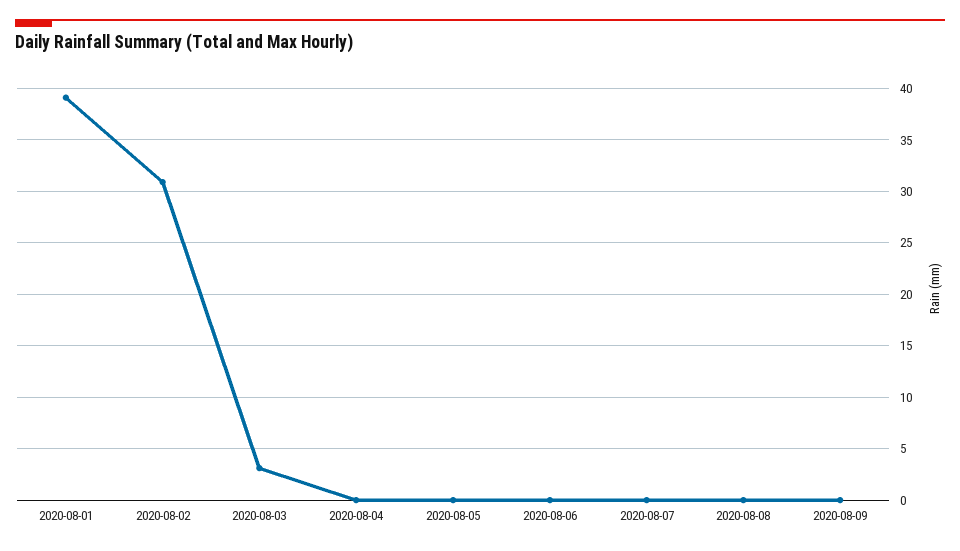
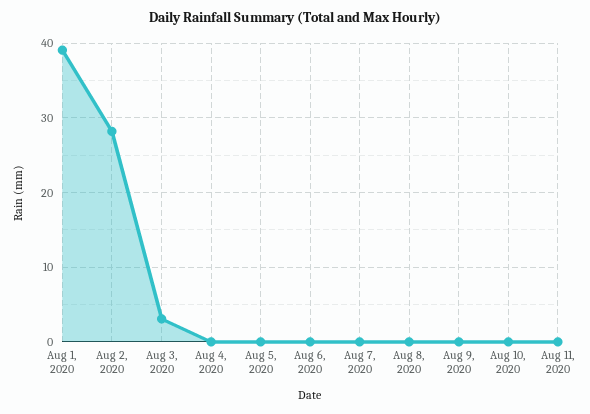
2020-08-02: 31 -> 28
Aug 10, 2020: none -> 0
Aug 11, 2020: none -> 0

